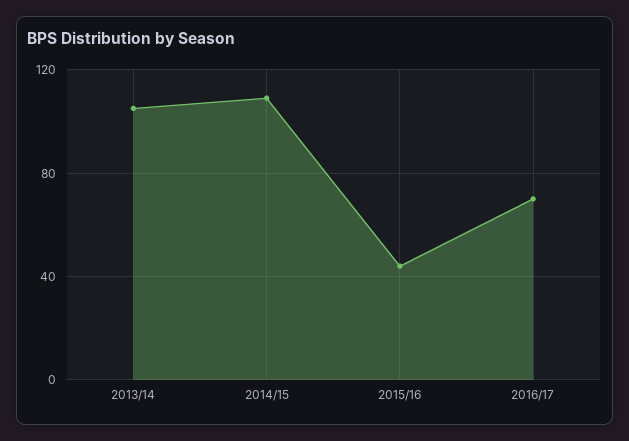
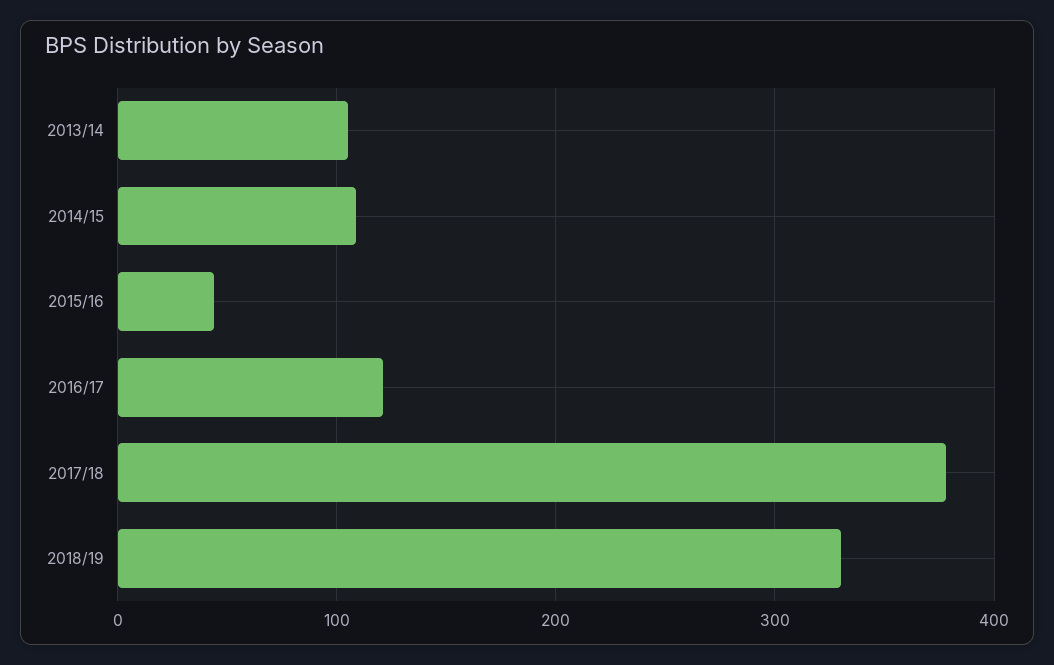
2016/17: 70 -> 120
2017/18: none -> 380
2018/19: none -> 330

